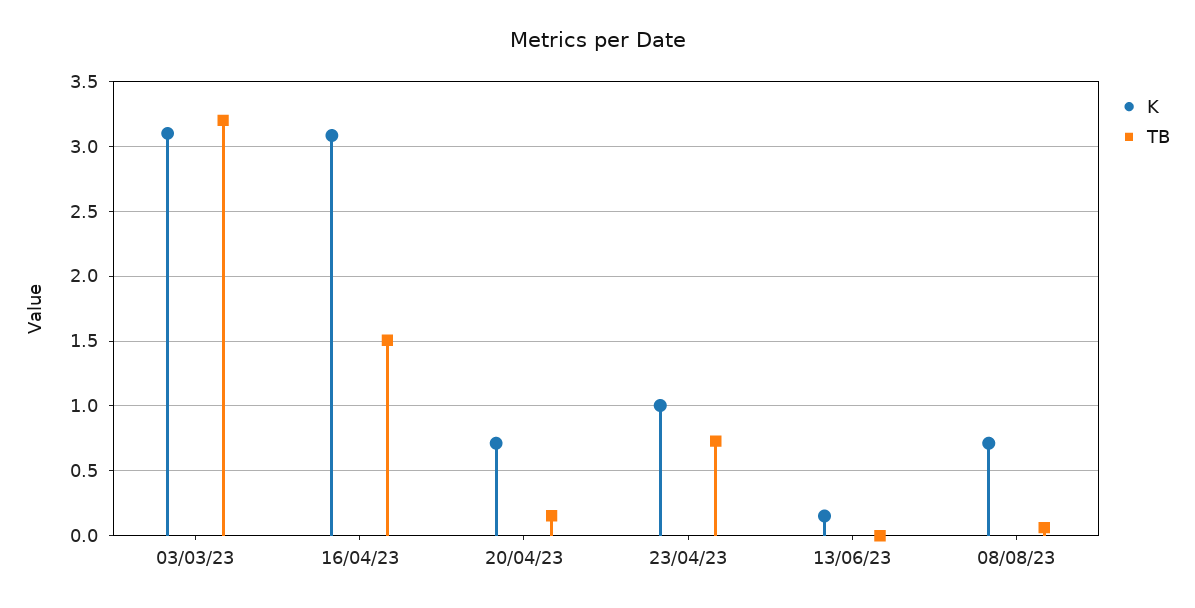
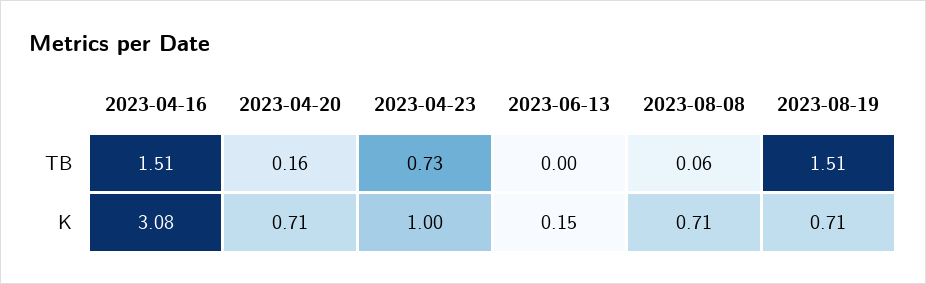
K, 03/03/23: 3.1 -> none
TB, 03/03/23: 3.2 -> none
TB, 2023-08-19: none -> 1.51
K, 2023-08-19: none -> 0.71

